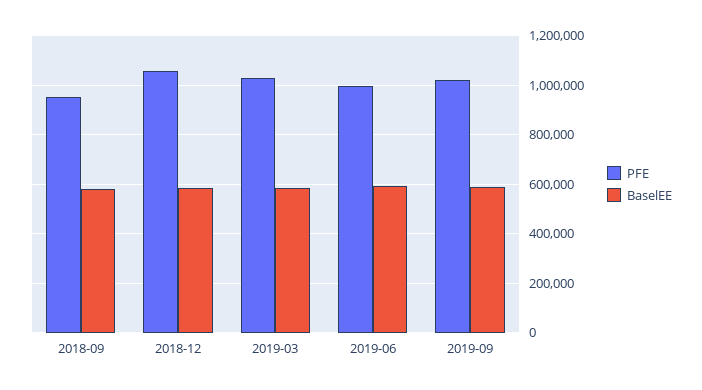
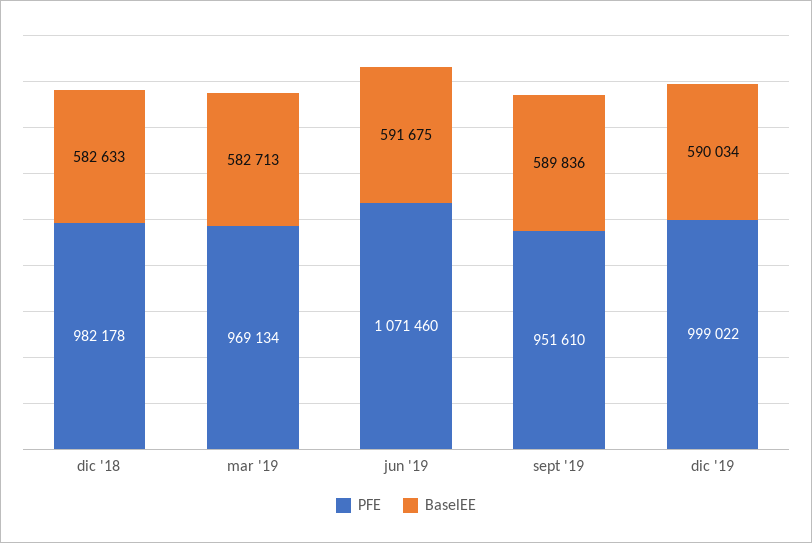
PFE, 2018-09: 950000 -> none
BaselEE, 2018-09: 575000 -> none
PFE, 2018-12: 1050000 -> 982178
PFE, 2019-03: 1025000 -> 969134
PFE, 2019-06: 1000000 -> 1071460
PFE, 2019-09: 1025000 -> 951610
PFE, dic '19: none -> 999022
BaselEE, dic '19: none -> 590034

